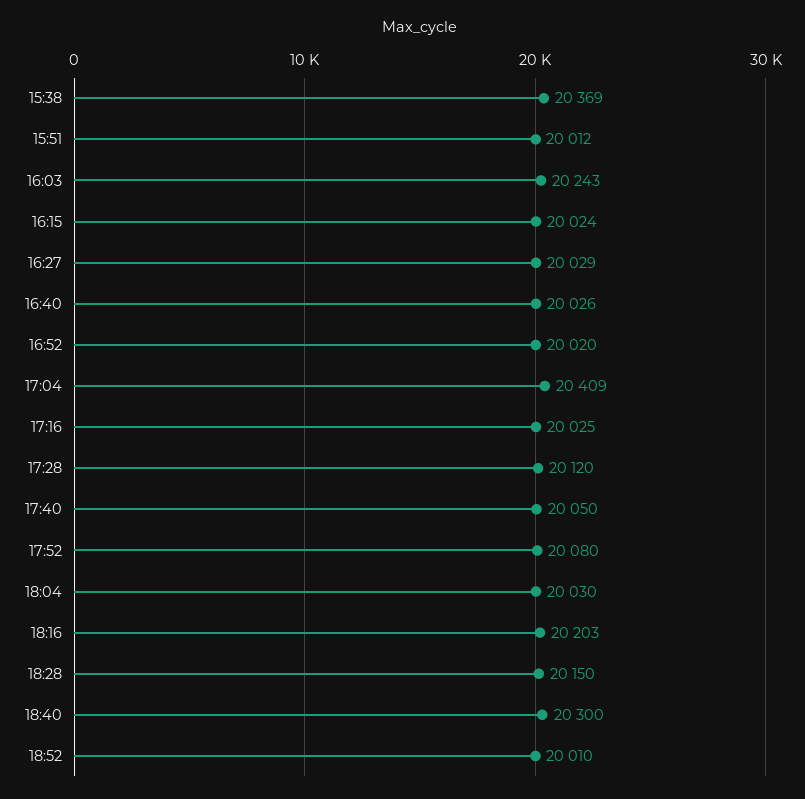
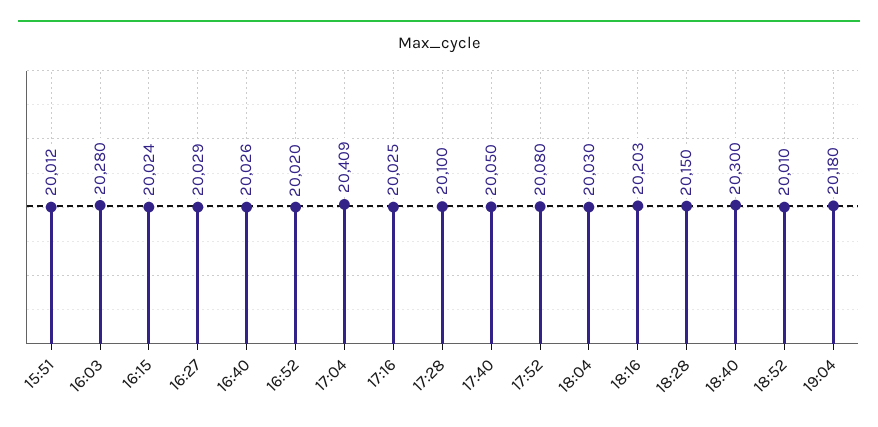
15:38: 20369 -> none
16:03: 20243 -> 20280
17:28: 20120 -> 20100
19:04: none -> 20180

